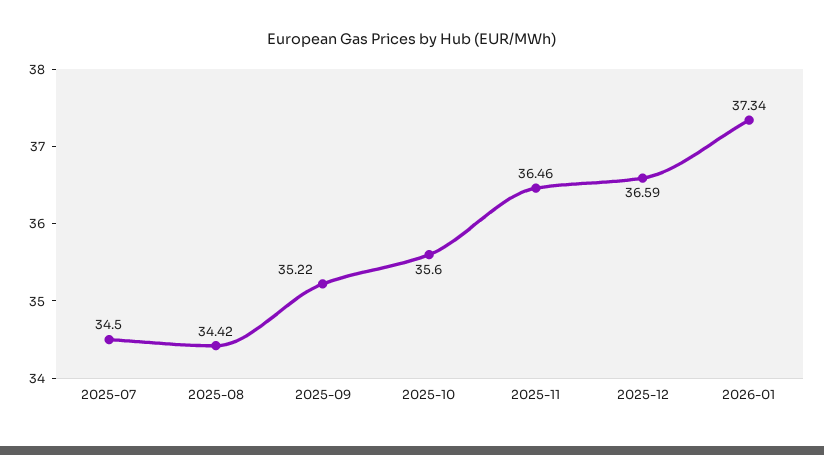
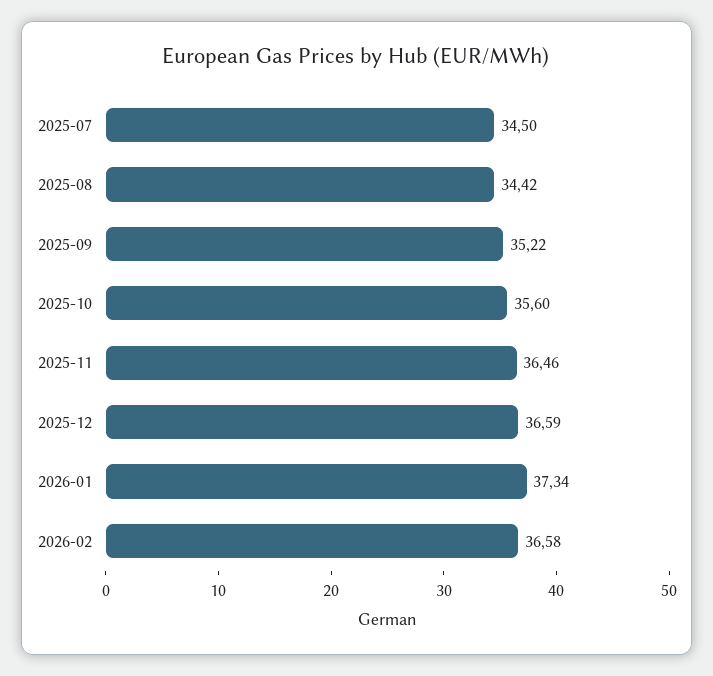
2026-02: none -> 36.58

